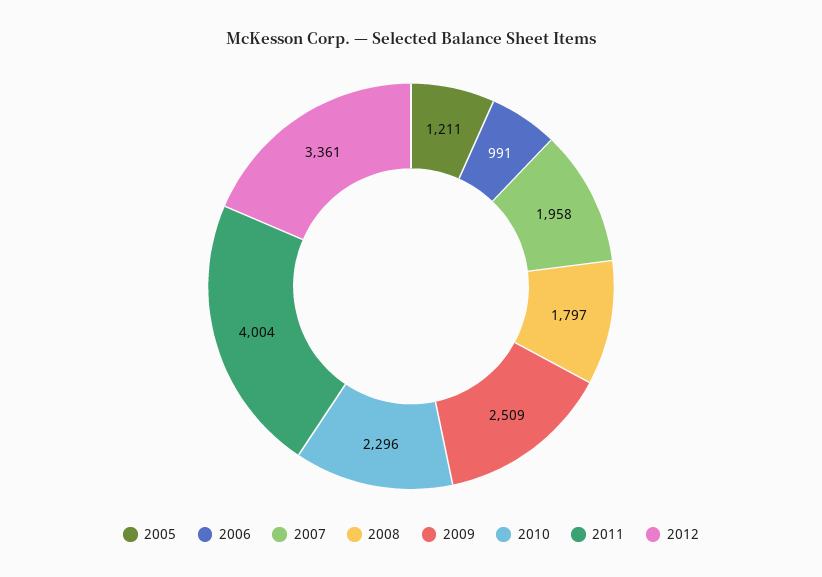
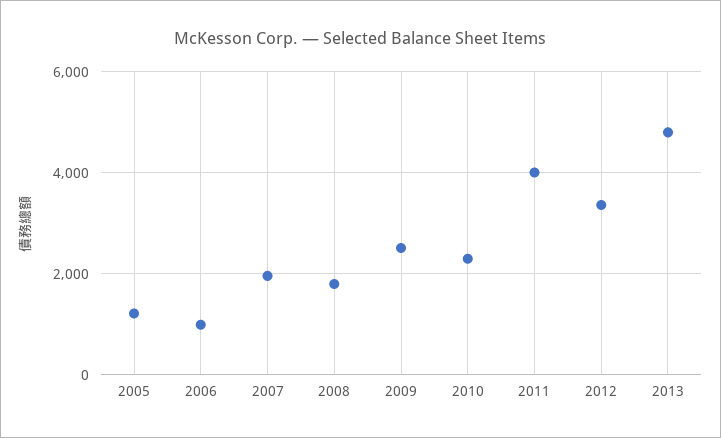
2013: none -> 4800

